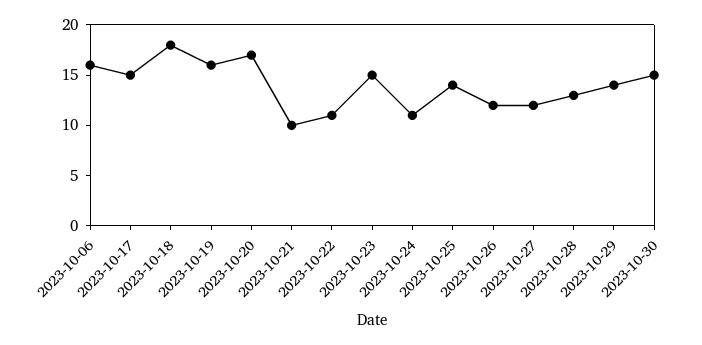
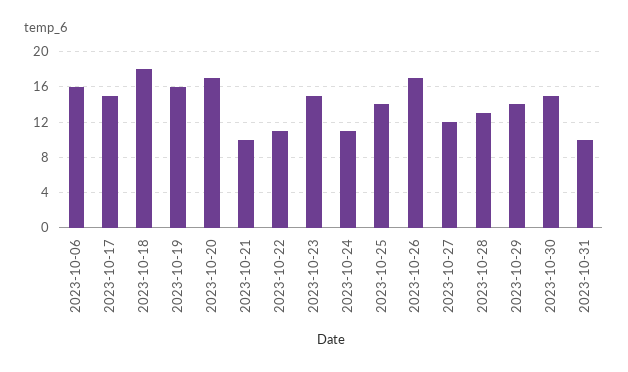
2023-10-26: 12 -> 17
2023-10-31: none -> 10

